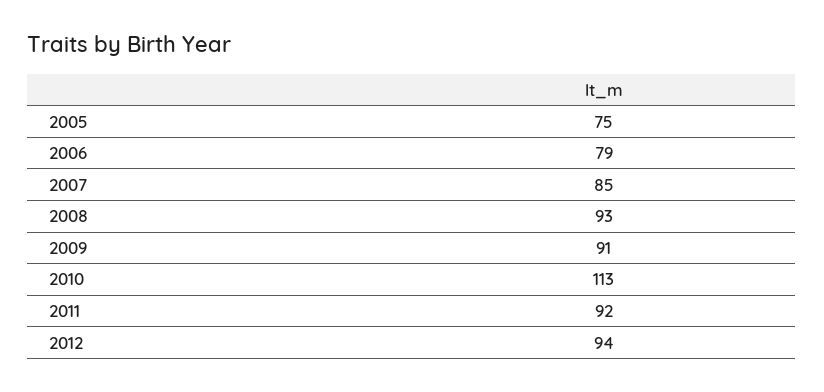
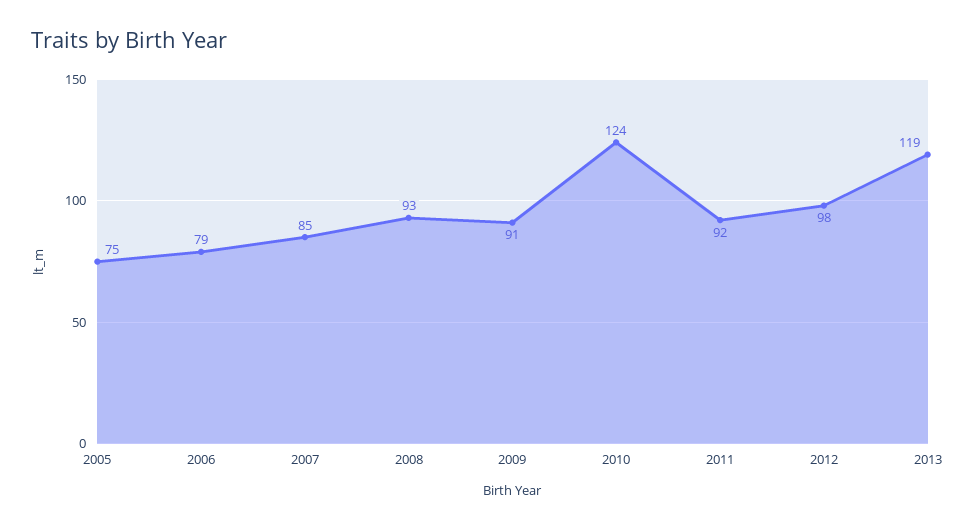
2010: 113 -> 124
2012: 94 -> 98
2013: none -> 119

